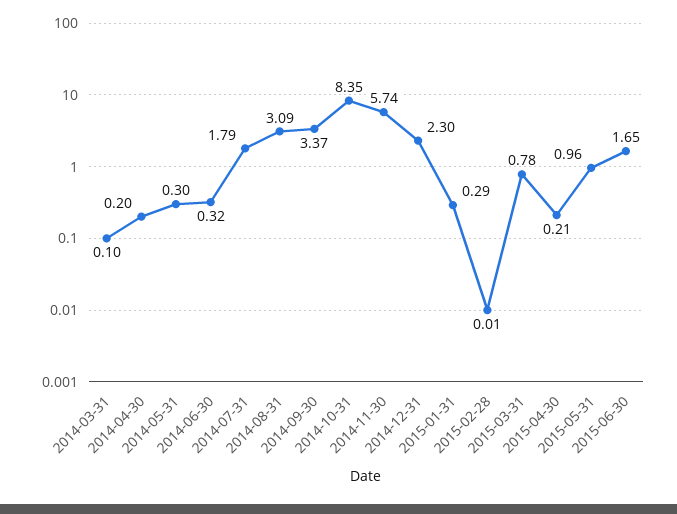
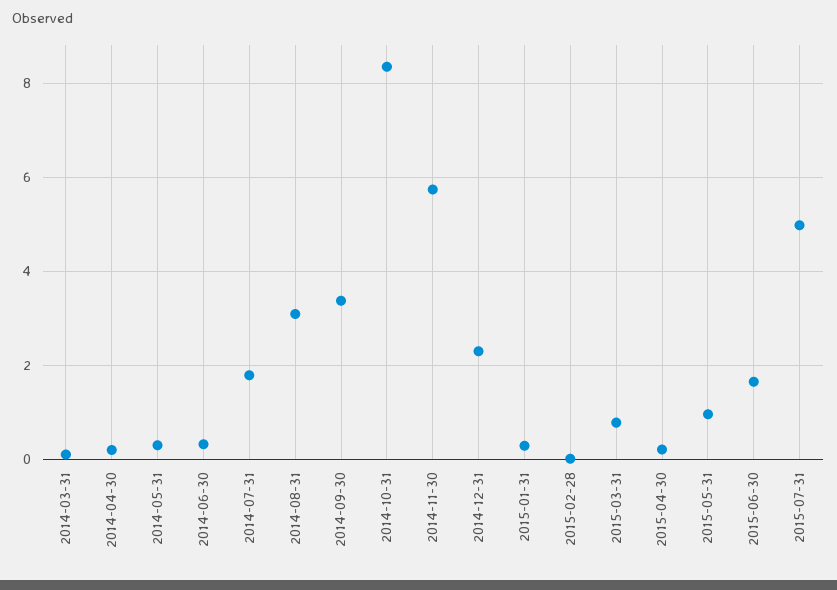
2015-07-31: none -> 5

